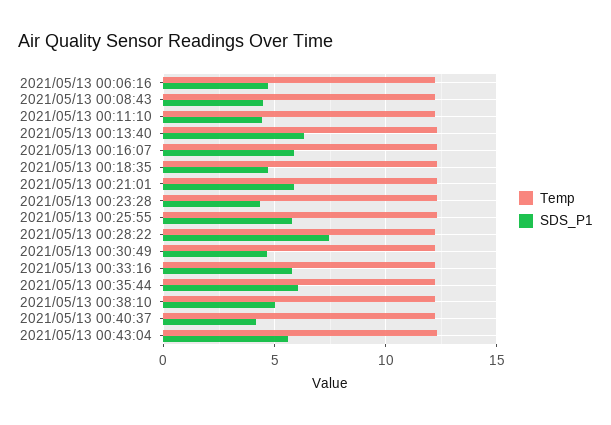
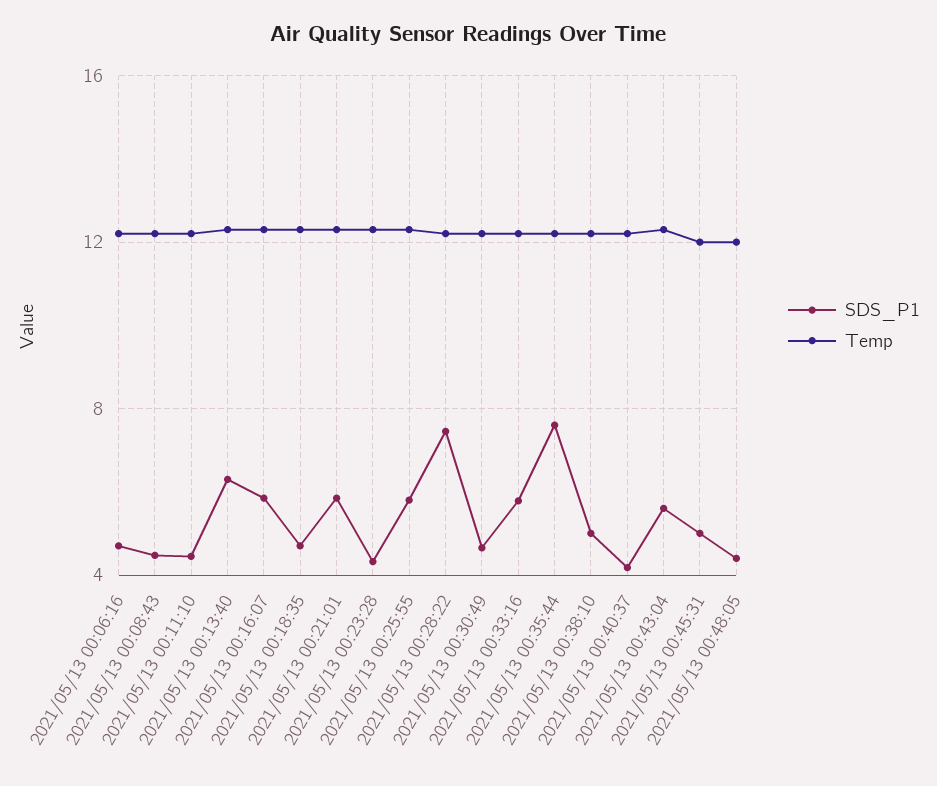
SDS_P1, 2021/05/13 00:35:44: 6 -> 7.5
SDS_P1, 2021/05/13 00:45:31: none -> 5
Temp, 2021/05/13 00:45:31: none -> 12
SDS_P1, 2021/05/13 00:48:05: none -> 4.5
Temp, 2021/05/13 00:48:05: none -> 12

